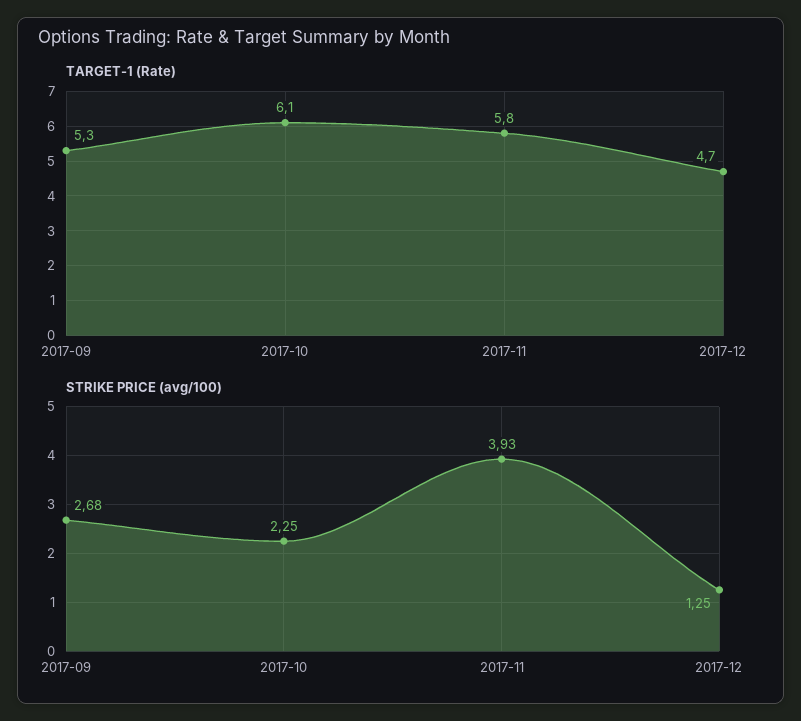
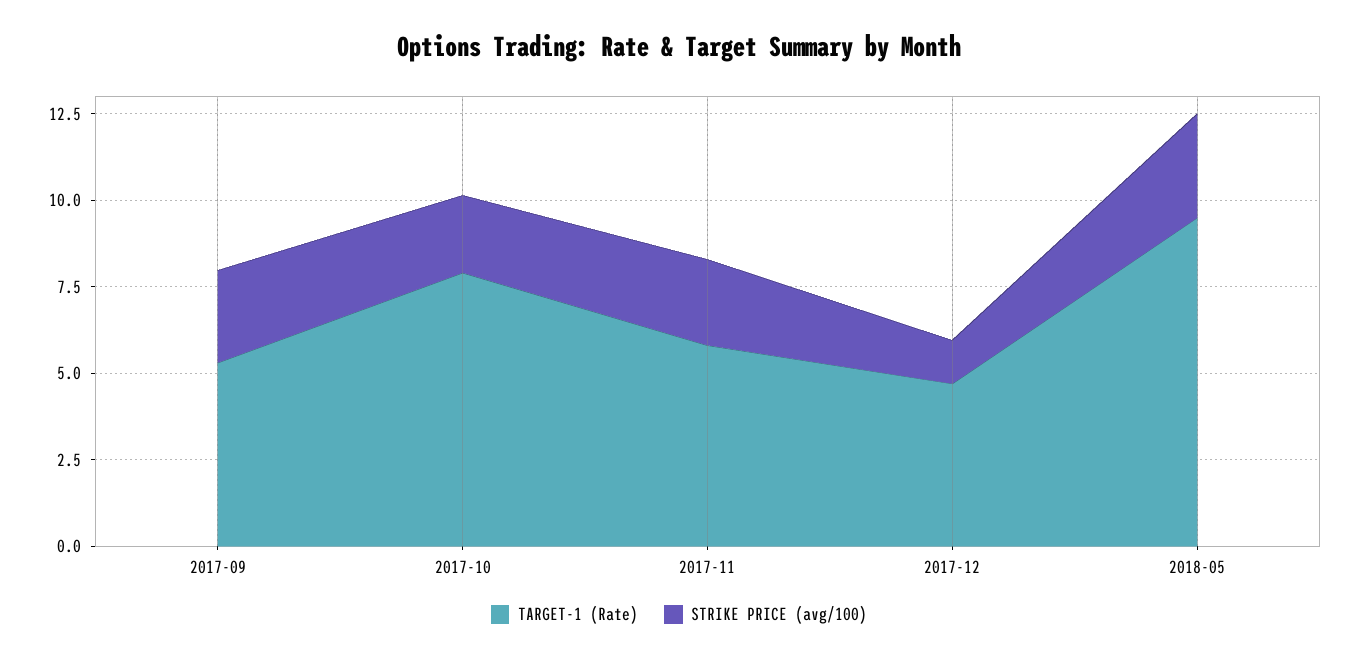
TARGET-1 (Rate), 2017-10: 6.1 -> 8
STRIKE PRICE (avg/100), 2017-11: 3.93 -> 2.5
TARGET-1 (Rate), 2018-05: none -> 9.5
STRIKE PRICE (avg/100), 2018-05: none -> 3

